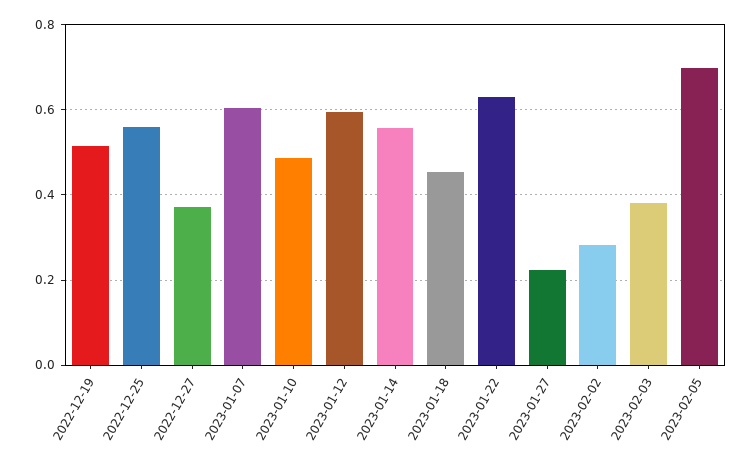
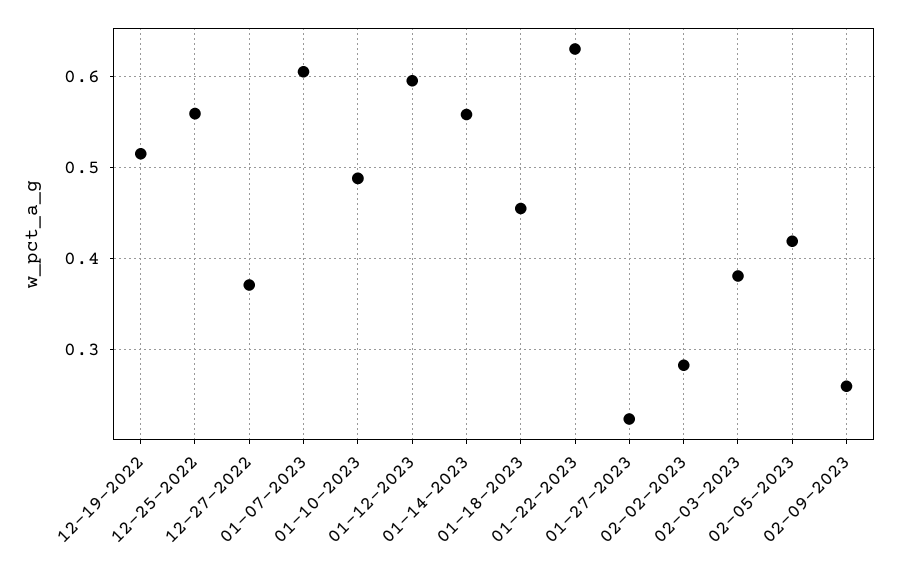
2023-02-05: 0.7 -> 0.42
02-09-2023: none -> 0.26

